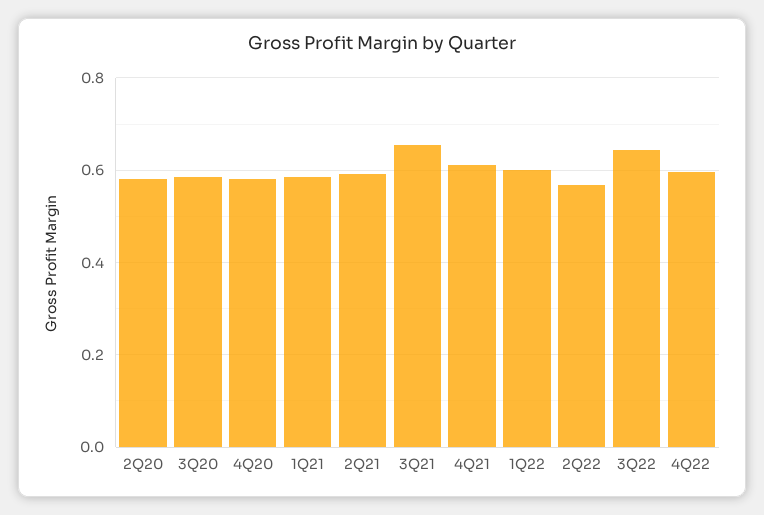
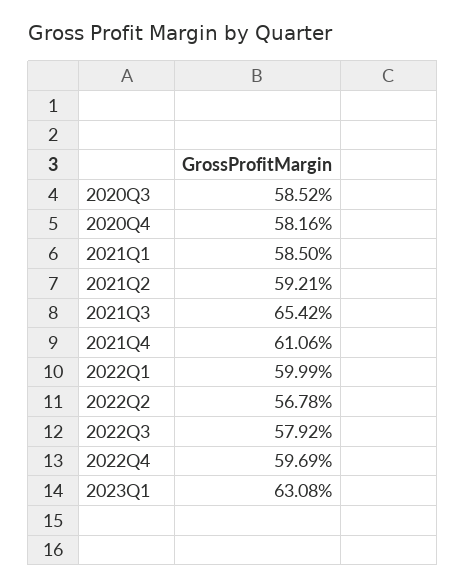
2Q20: 0.58 -> none
3Q22: 0.64 -> 0.5792
2023Q1: none -> 0.6308

